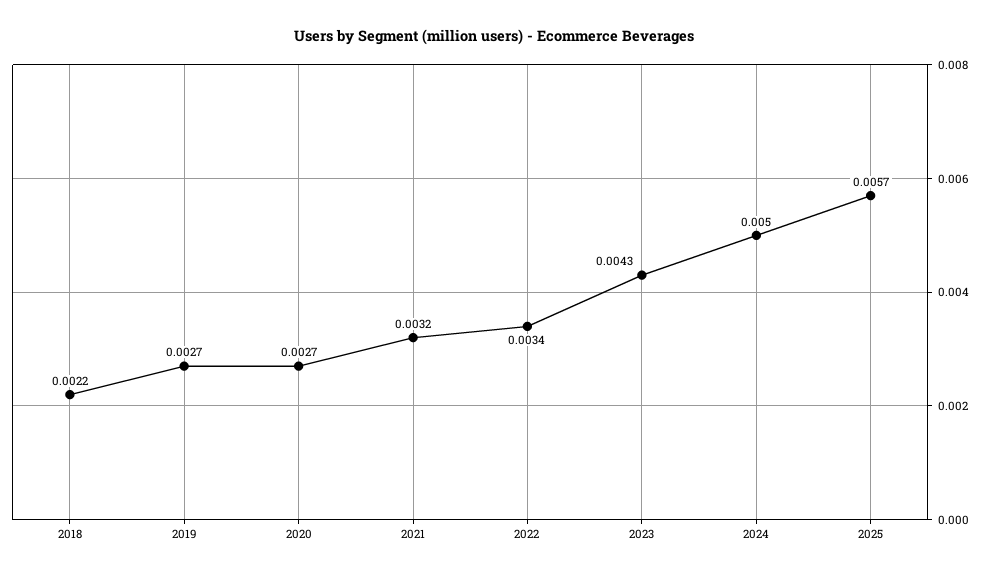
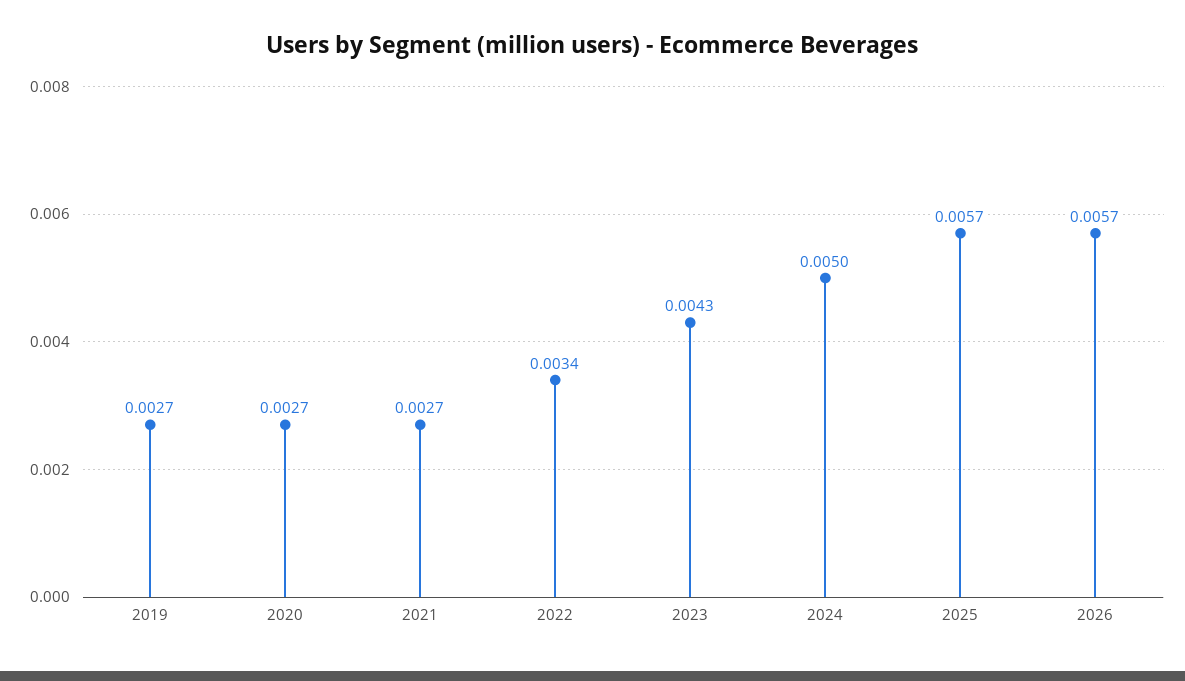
2018: 0.0022 -> none
2021: 0.0032 -> 0.0027
2026: none -> 0.0057

